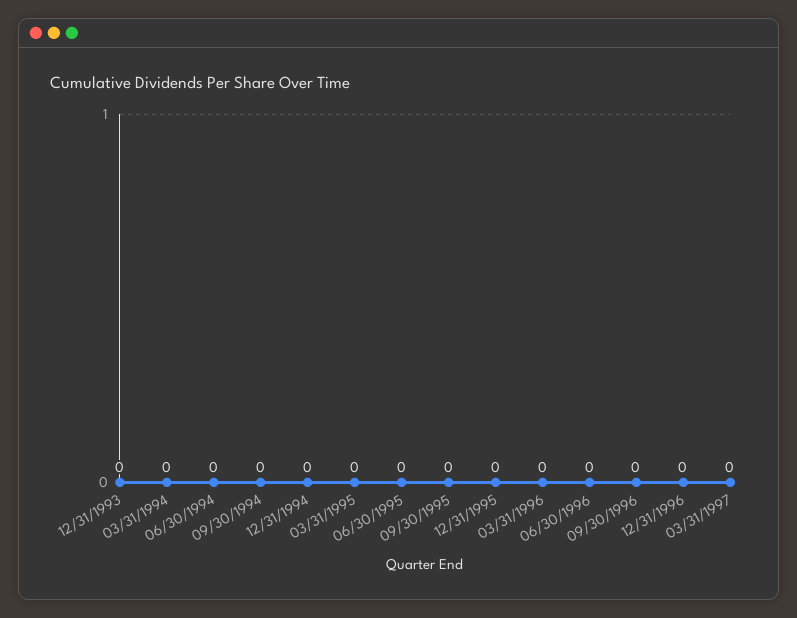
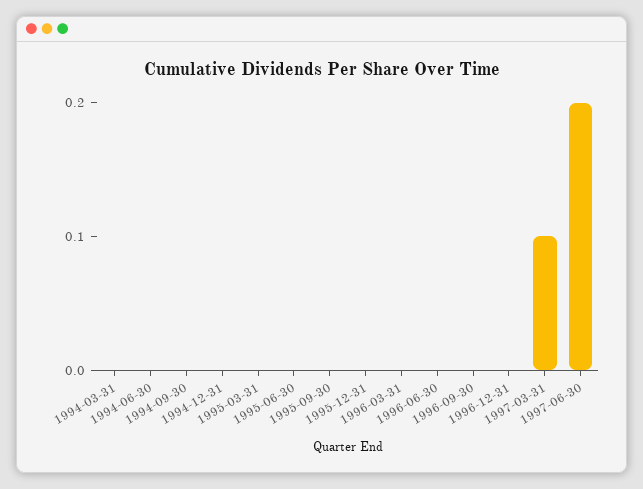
12/31/1993: 0 -> none
03/31/1997: 0 -> 0.1
1997-06-30: none -> 0.2

